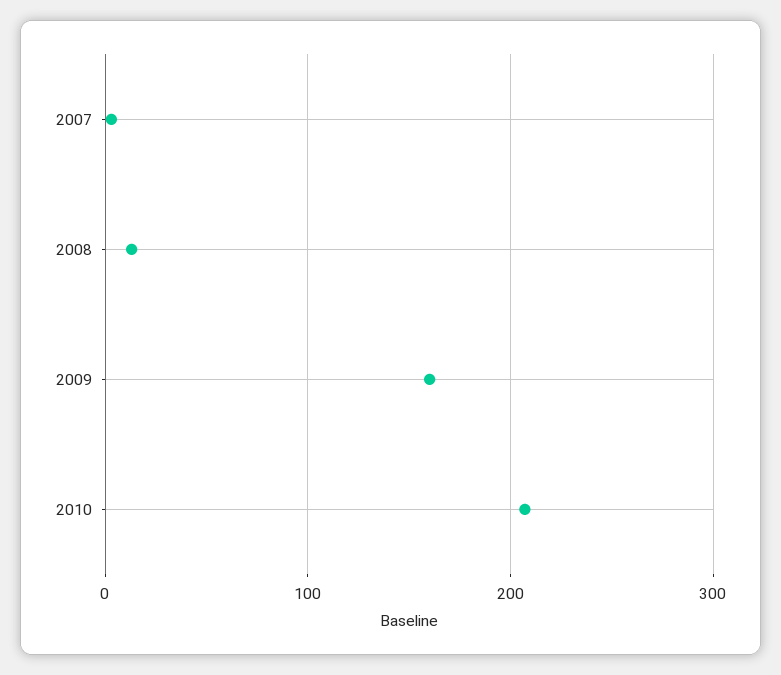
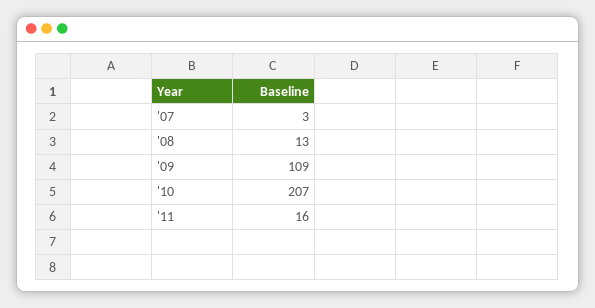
2009: 160 -> 109
'11: none -> 16

